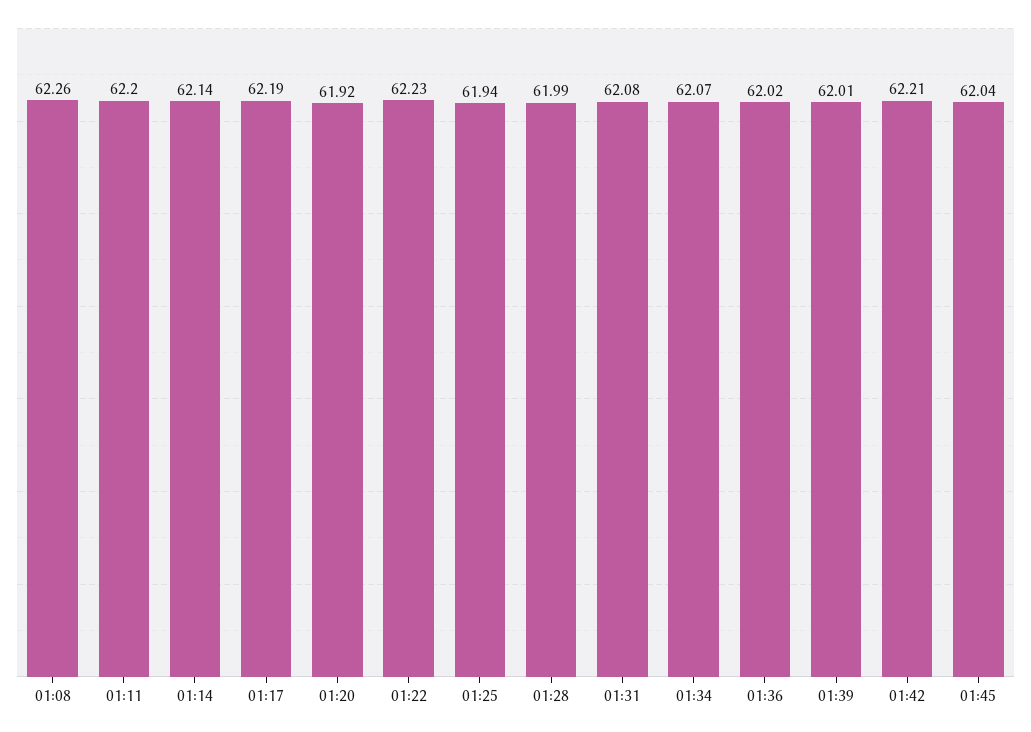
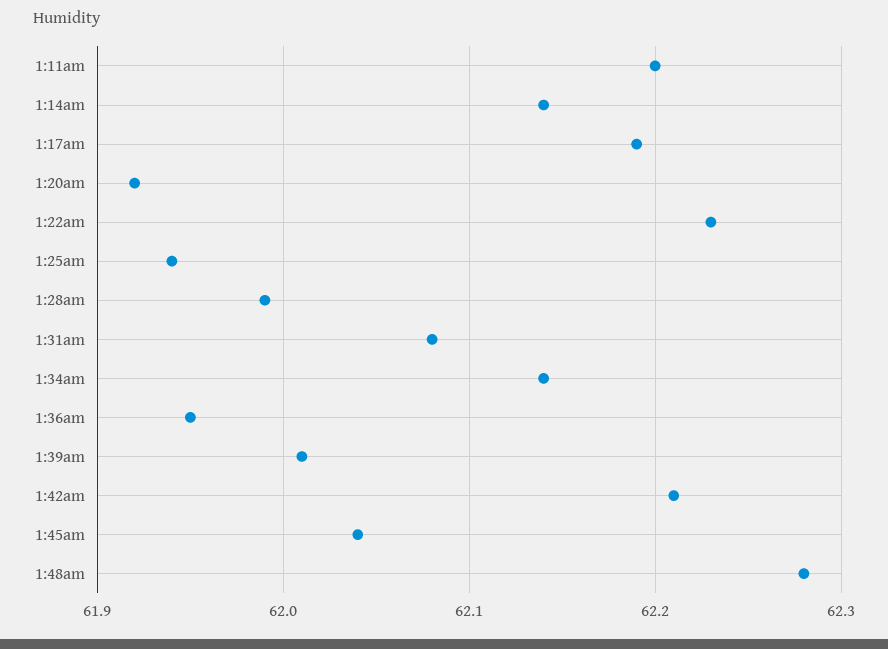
01:08: 62.26 -> none
01:34: 62.07 -> 62.14
01:36: 62.02 -> 61.95
1:48am: none -> 62.28

